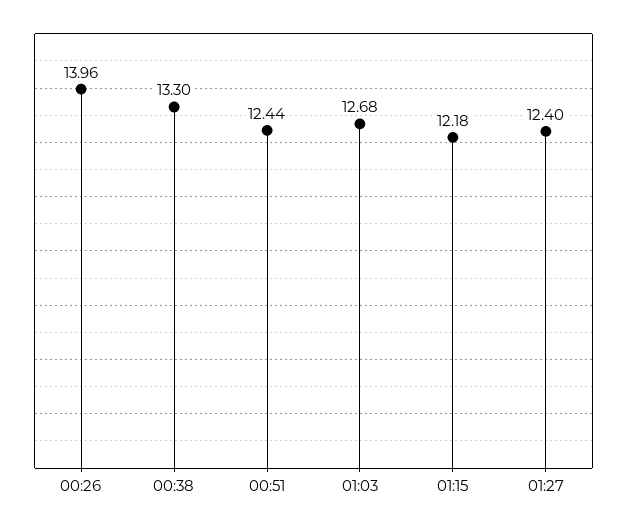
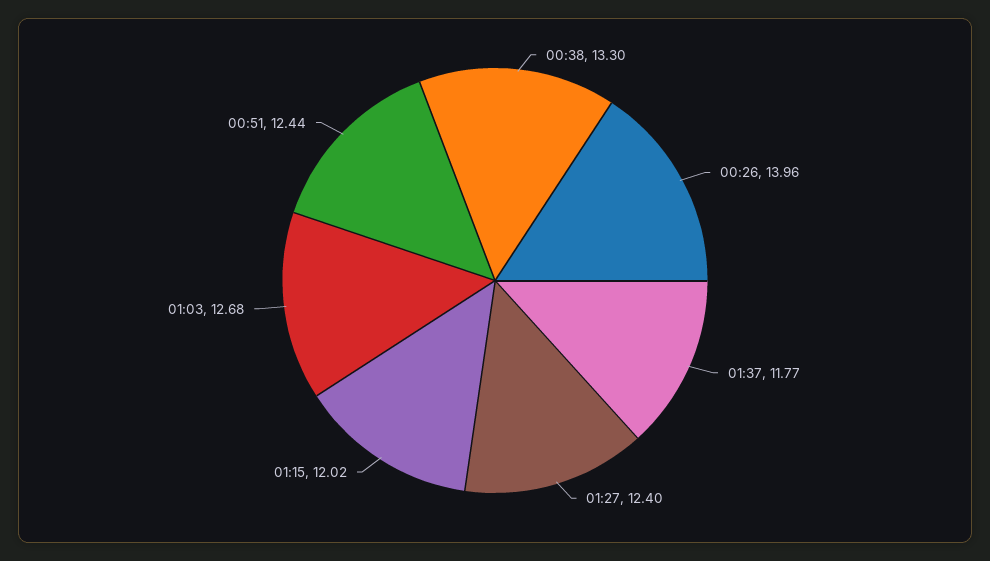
01:15: 12.18 -> 12.02
01:37: none -> 11.77

